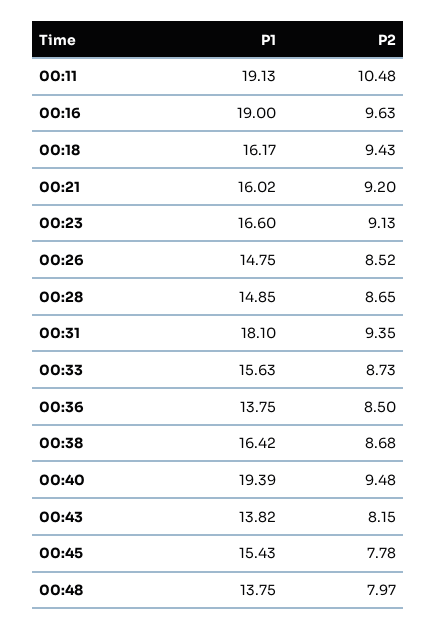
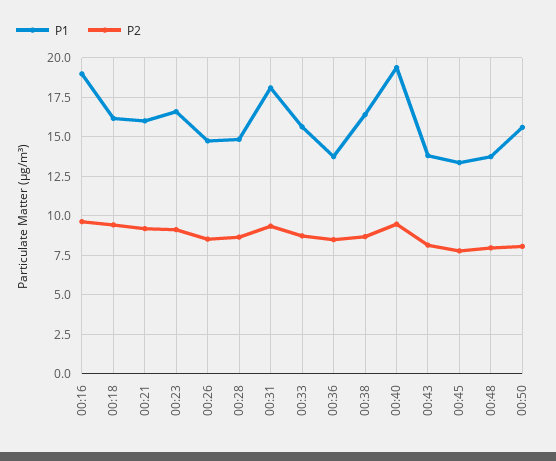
P1, 00:11: 19.13 -> none
P2, 00:11: 10.48 -> none
P1, 00:45: 15.43 -> 13.5
P1, 00:50: none -> 15.5
P2, 00:50: none -> 8

